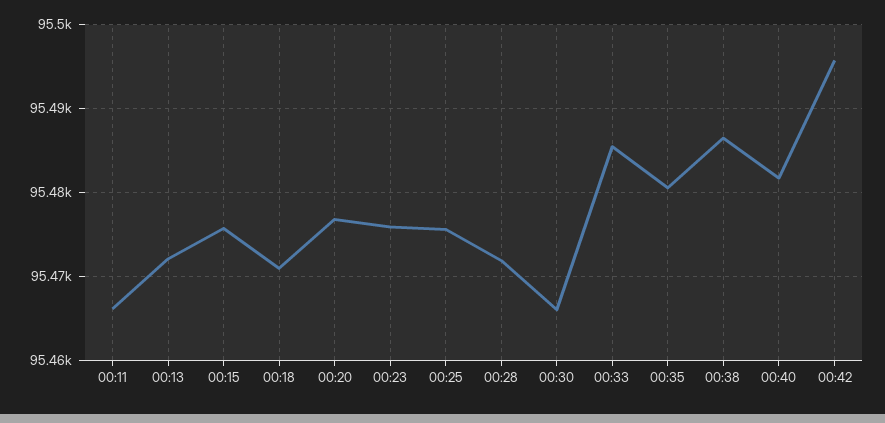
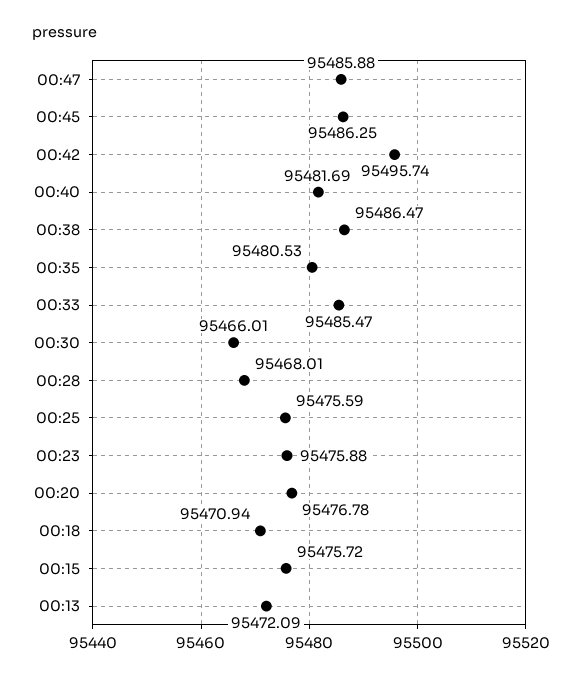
00:11: 95466 -> none
00:28: 95472 -> 95468.01
00:47: none -> 95485.88
00:45: none -> 95486.25

